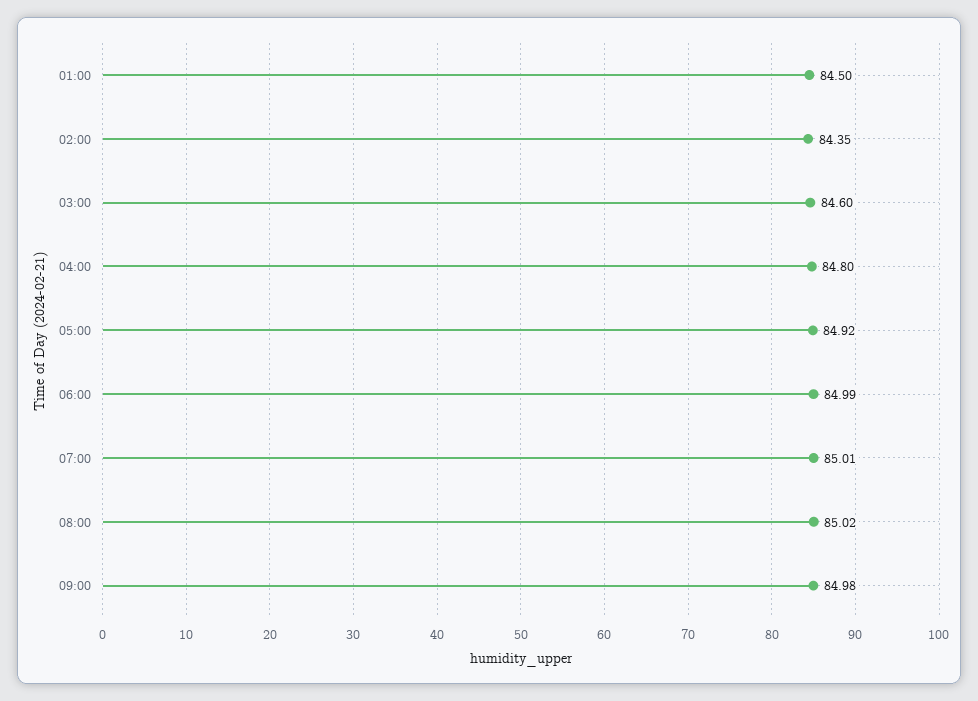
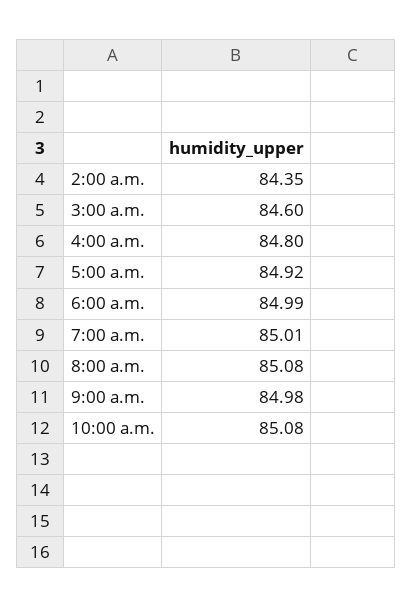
01:00: 84.5 -> none
08:00: 85.02 -> 85.08
10:00 a.m.: none -> 85.08

